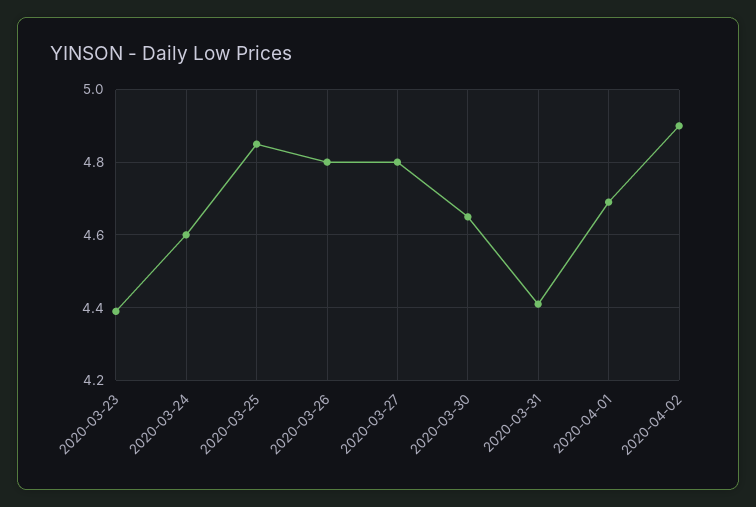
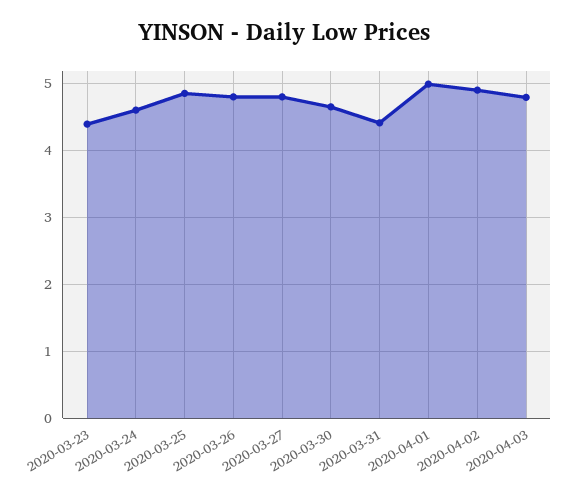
2020-04-01: 4.7 -> 5
2020-04-03: none -> 4.8

